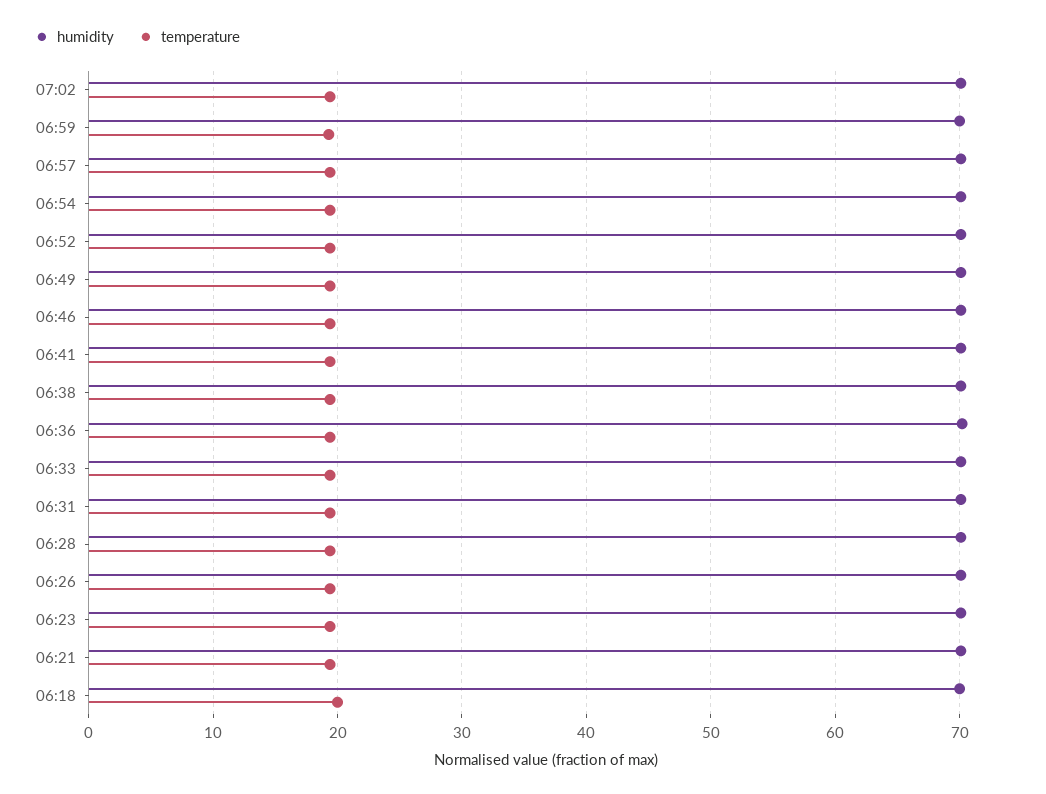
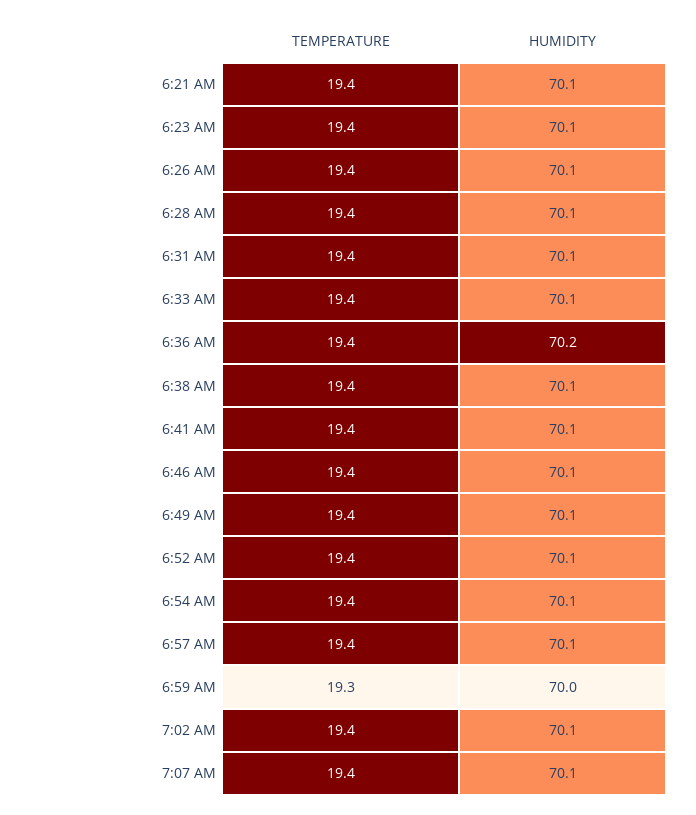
humidity, 06:18: 70 -> none
temperature, 06:18: 20 -> none
temperature, 7:07 AM: none -> 19.4
humidity, 7:07 AM: none -> 70.1

